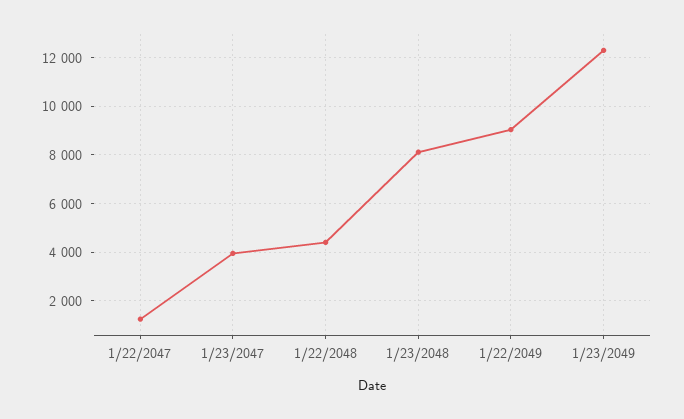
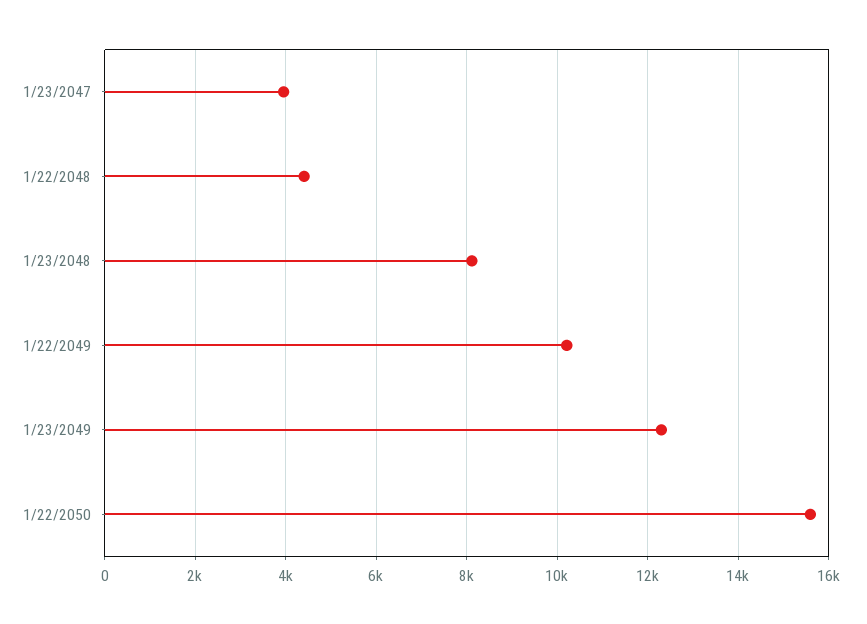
1/22/2047: 1250 -> none
1/22/2049: 9000 -> 10200
1/22/2050: none -> 15600

